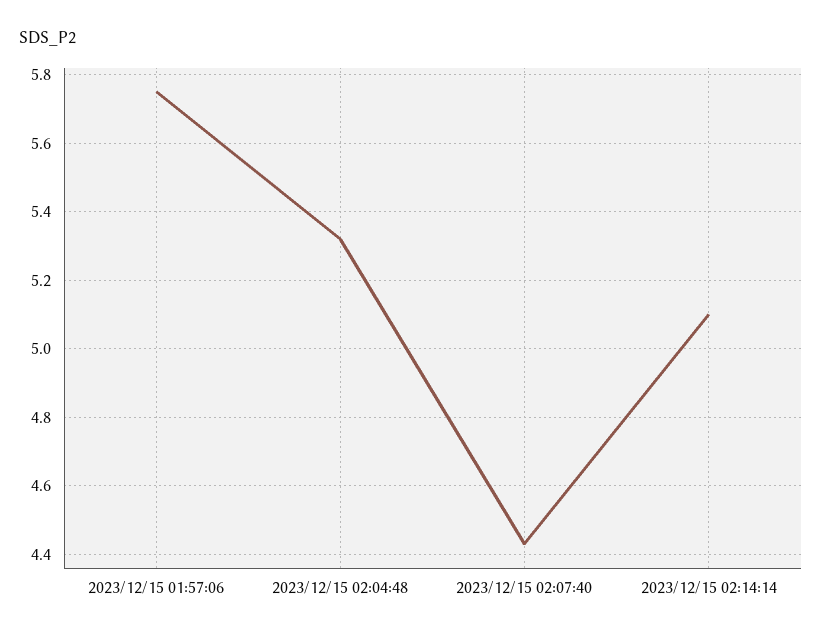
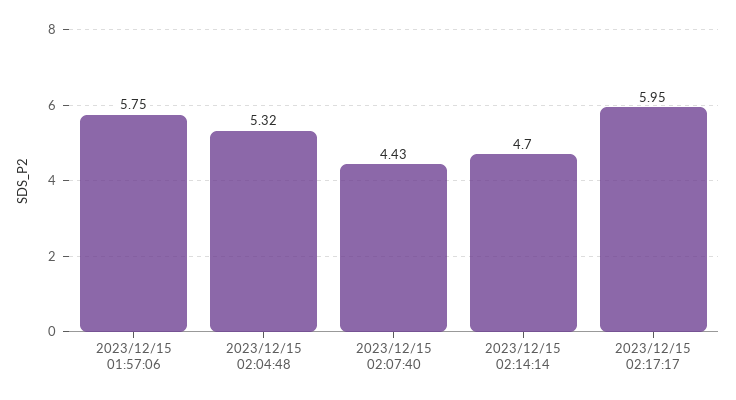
2023/12/15 02:14:14: 5.1 -> 4.7
2023/12/15 02:17:17: none -> 5.95

